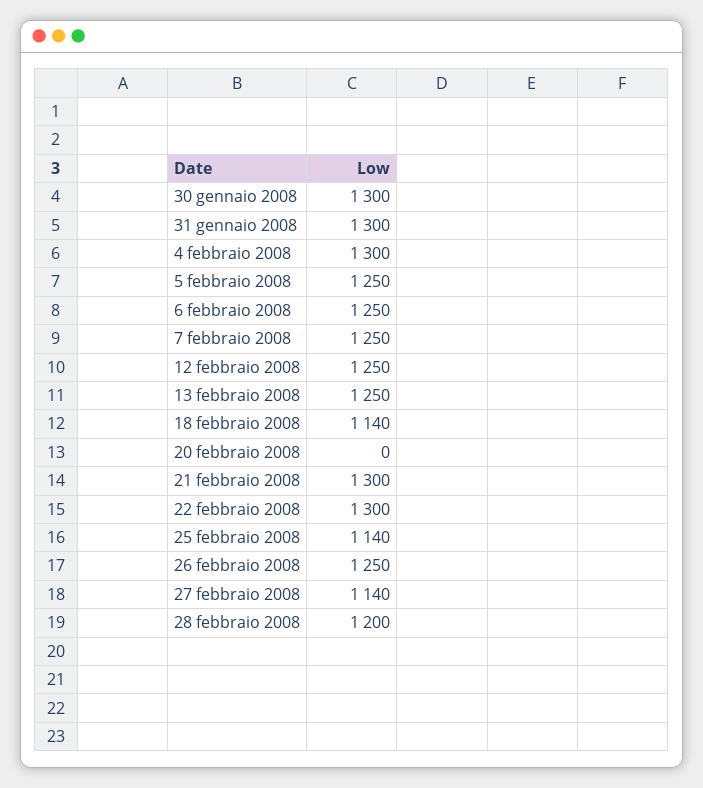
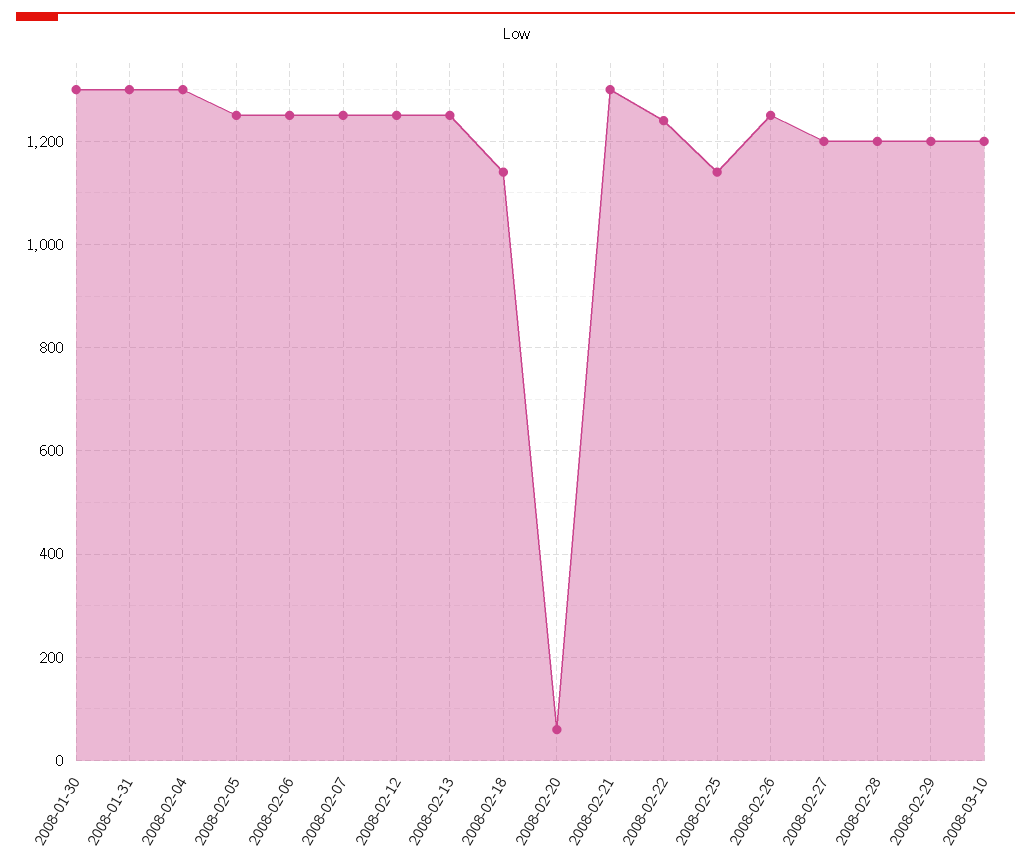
20 febbraio 2008: 0 -> 60
22 febbraio 2008: 1300 -> 1240
27 febbraio 2008: 1140 -> 1200
2008-02-29: none -> 1200
2008-03-10: none -> 1200

